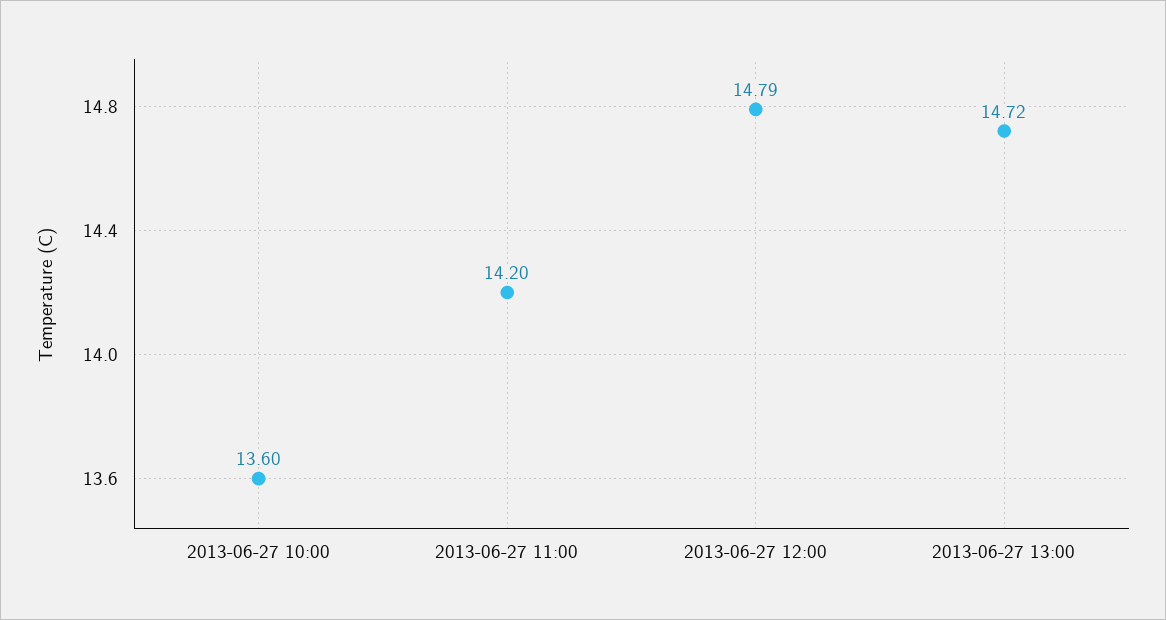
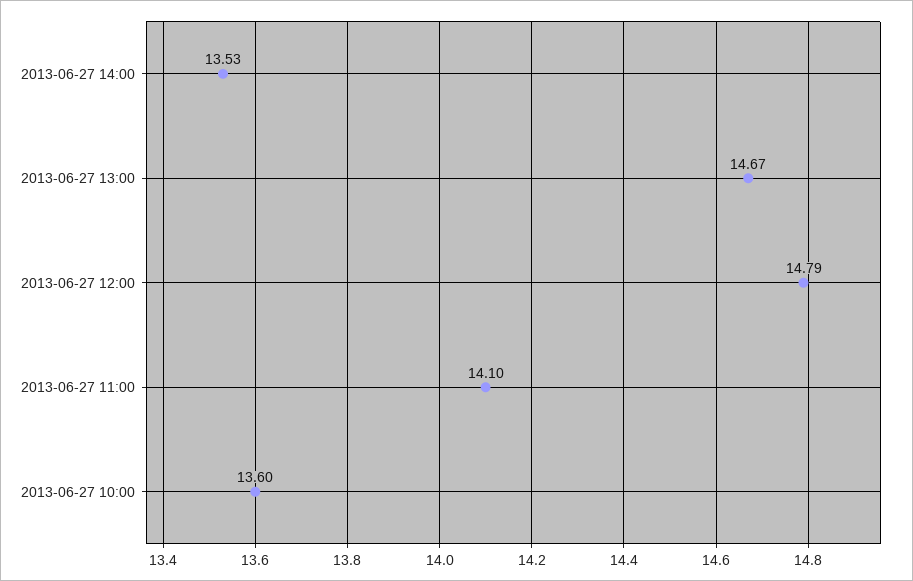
2013-06-27 11:00: 14.2 -> 14.1
2013-06-27 13:00: 14.72 -> 14.67
2013-06-27 14:00: none -> 13.53

